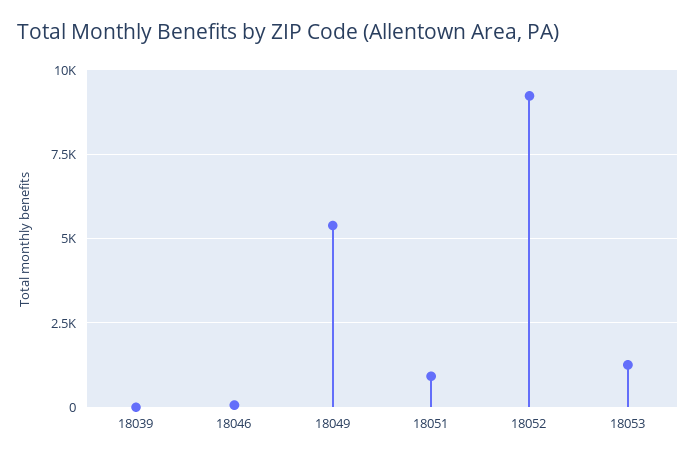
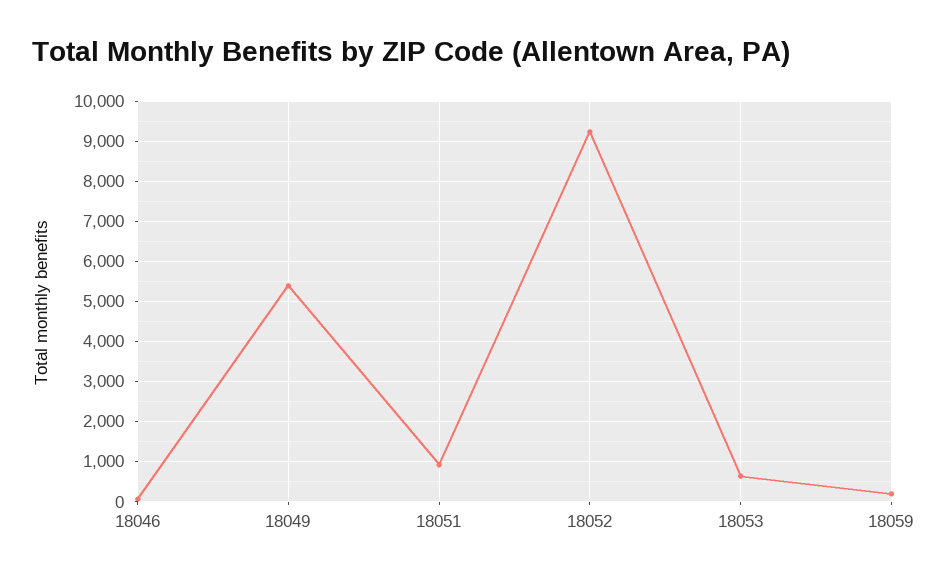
18039: 0 -> none
18053: 1250 -> 600
18059: none -> 200

